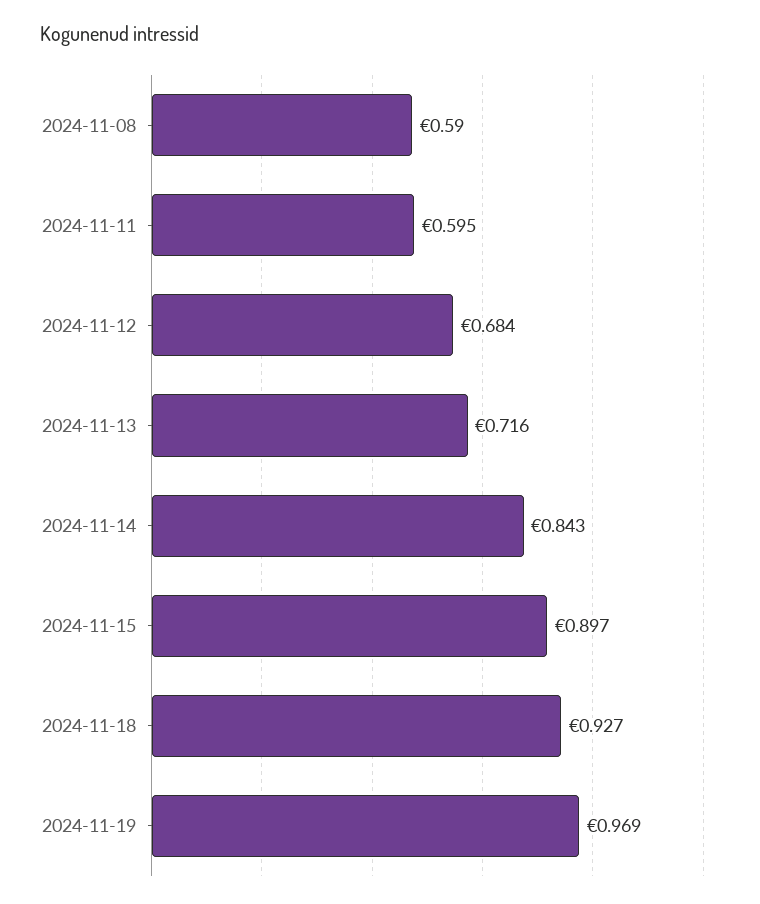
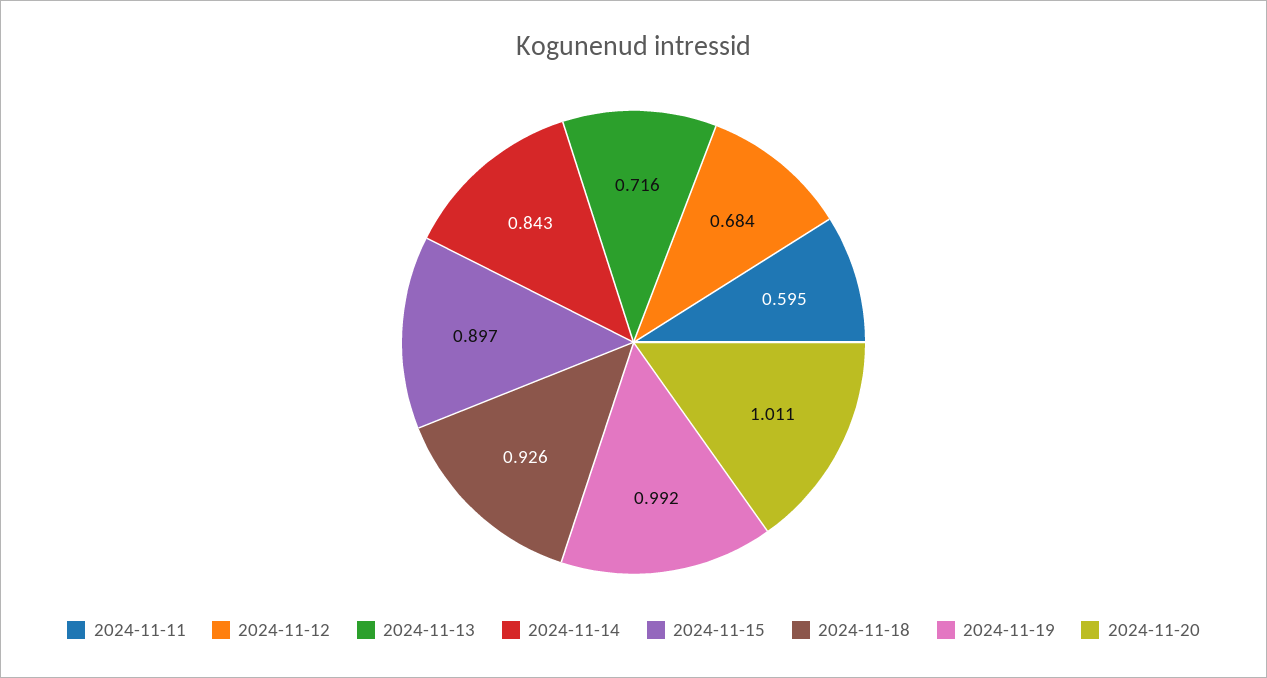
2024-11-08: 0.59 -> none
2024-11-18: 0.927 -> 0.926
2024-11-19: 0.969 -> 0.992
2024-11-20: none -> 1.011

